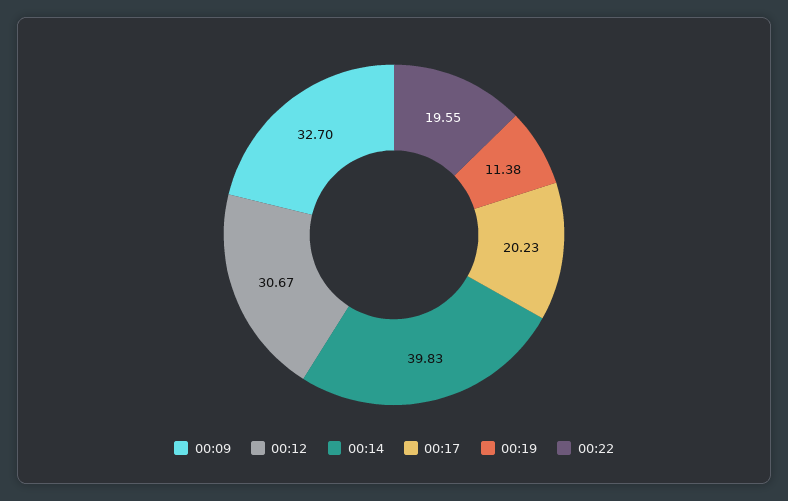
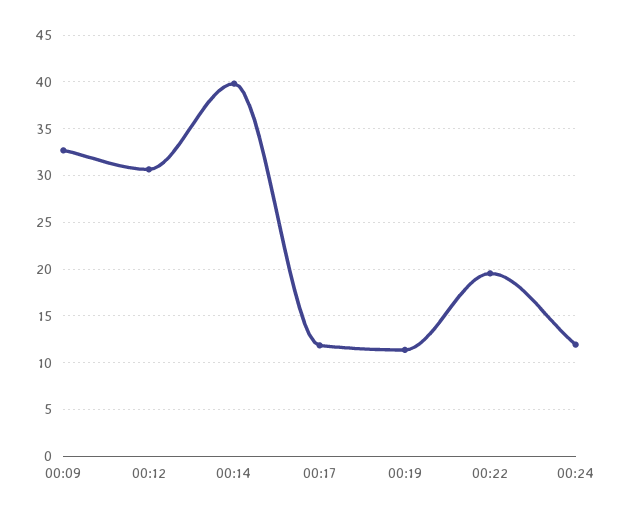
00:17: 20.23 -> 12
00:24: none -> 12

